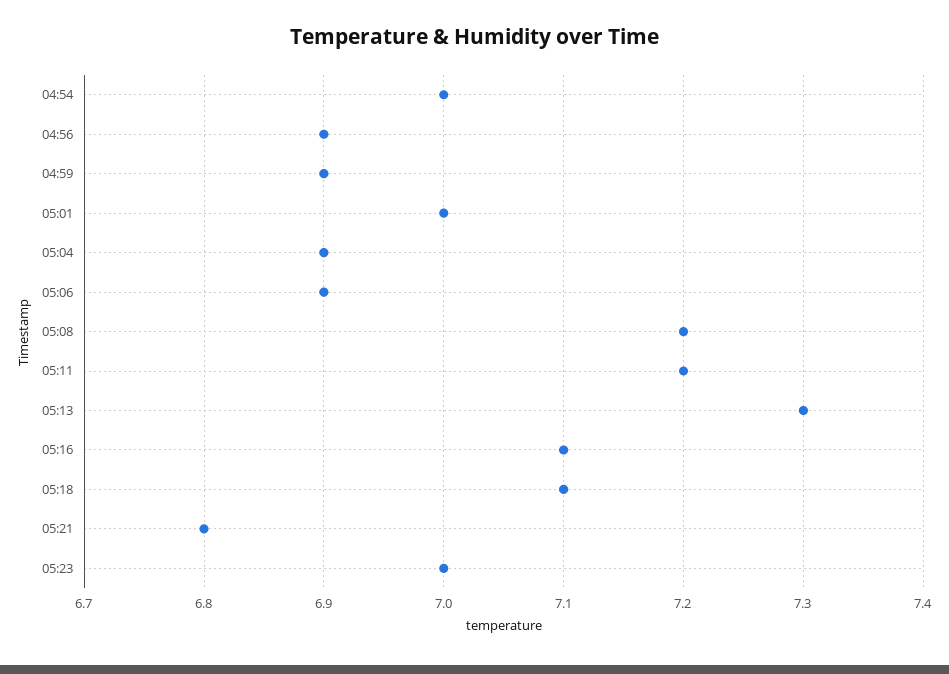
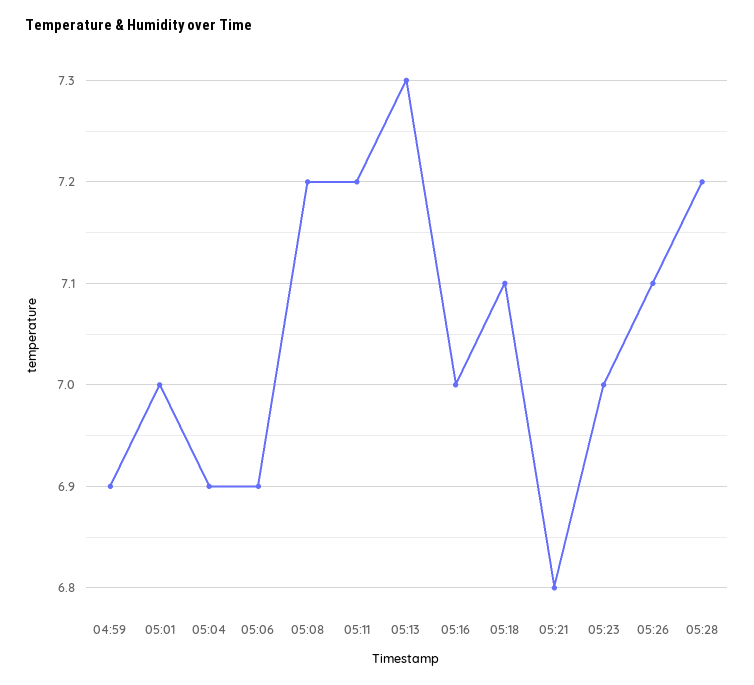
04:54: 7 -> none
04:56: 6.9 -> none
05:16: 7.1 -> 7
05:26: none -> 7.1
05:28: none -> 7.2

